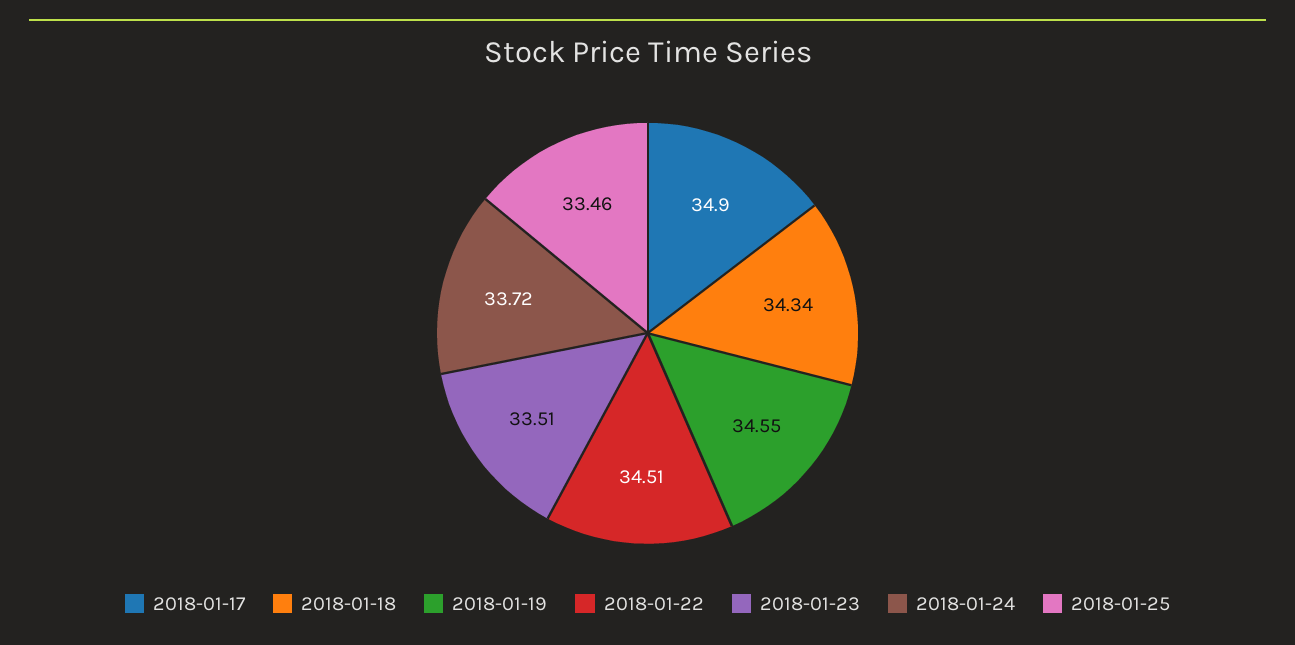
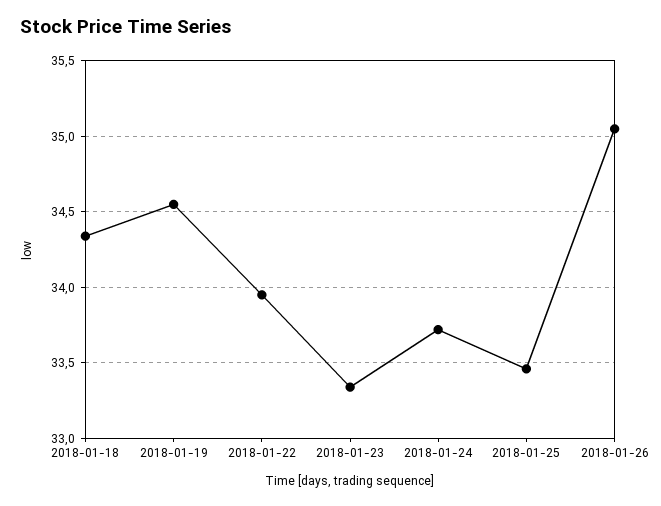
2018-01-17: 34.9 -> none
2018-01-22: 34.51 -> 33.95
2018-01-23: 33.51 -> 33.35
2018-01-26: none -> 35.05

